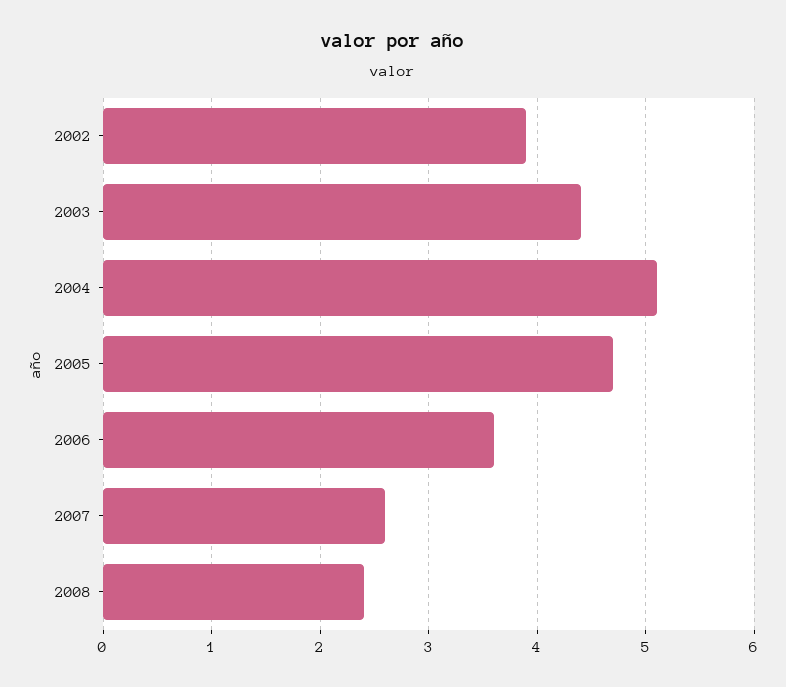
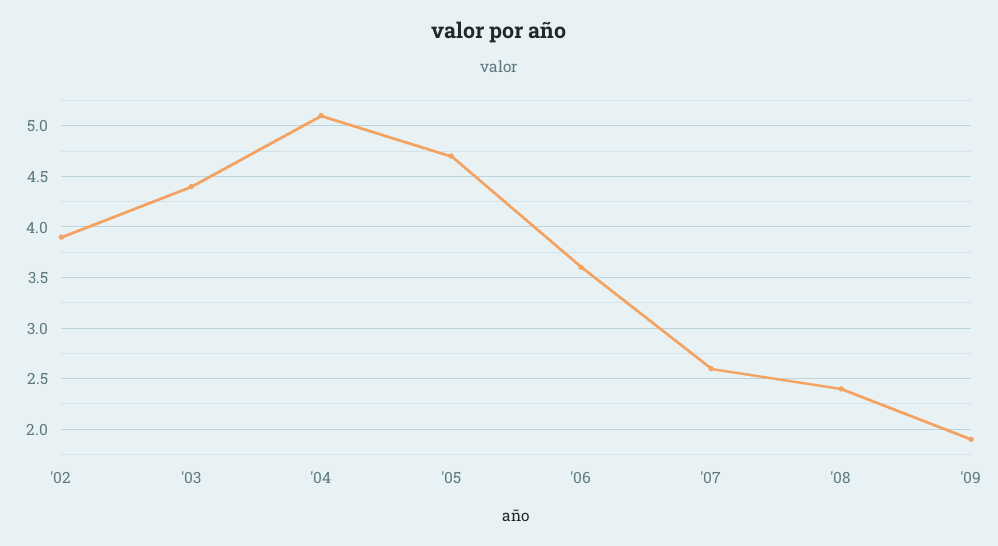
'09: none -> 1.9

